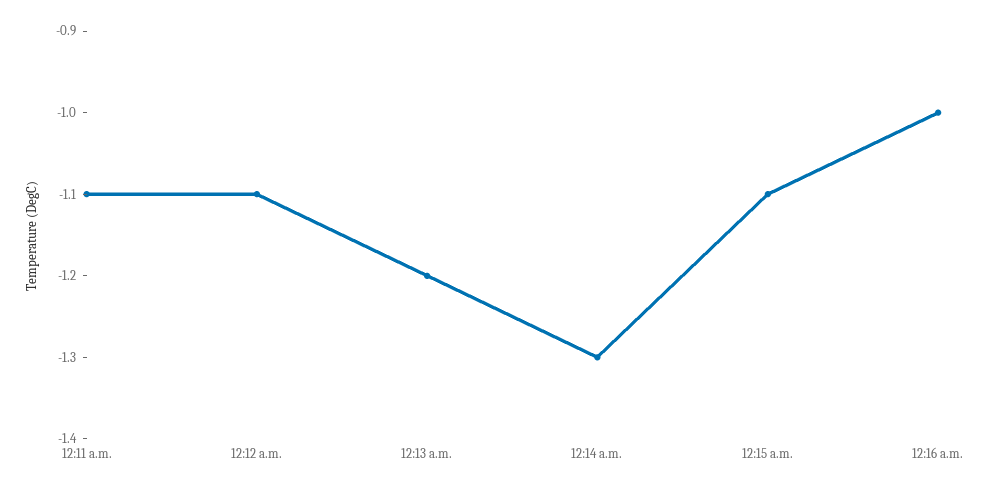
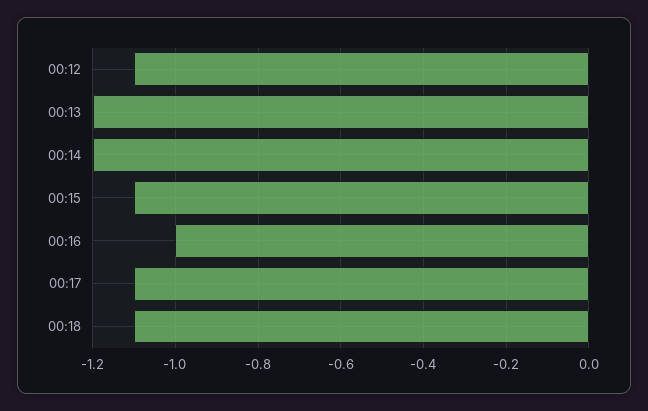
12:11 a.m.: -1.1 -> none
12:14 a.m.: -1.3 -> -1.2
00:17: none -> -1.1
00:18: none -> -1.1

